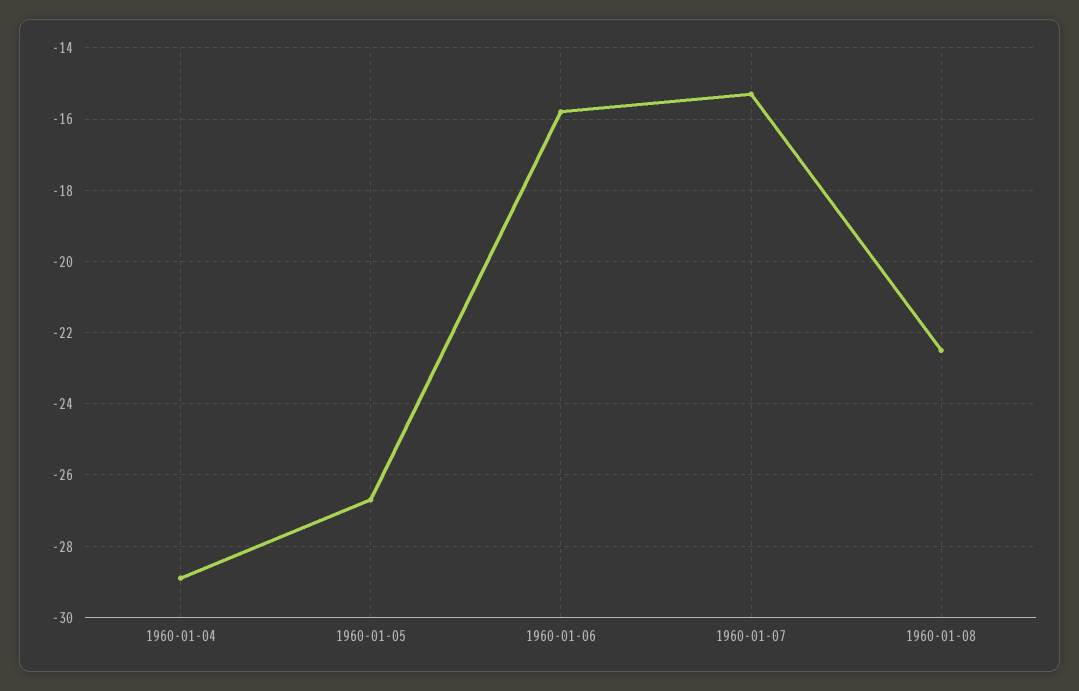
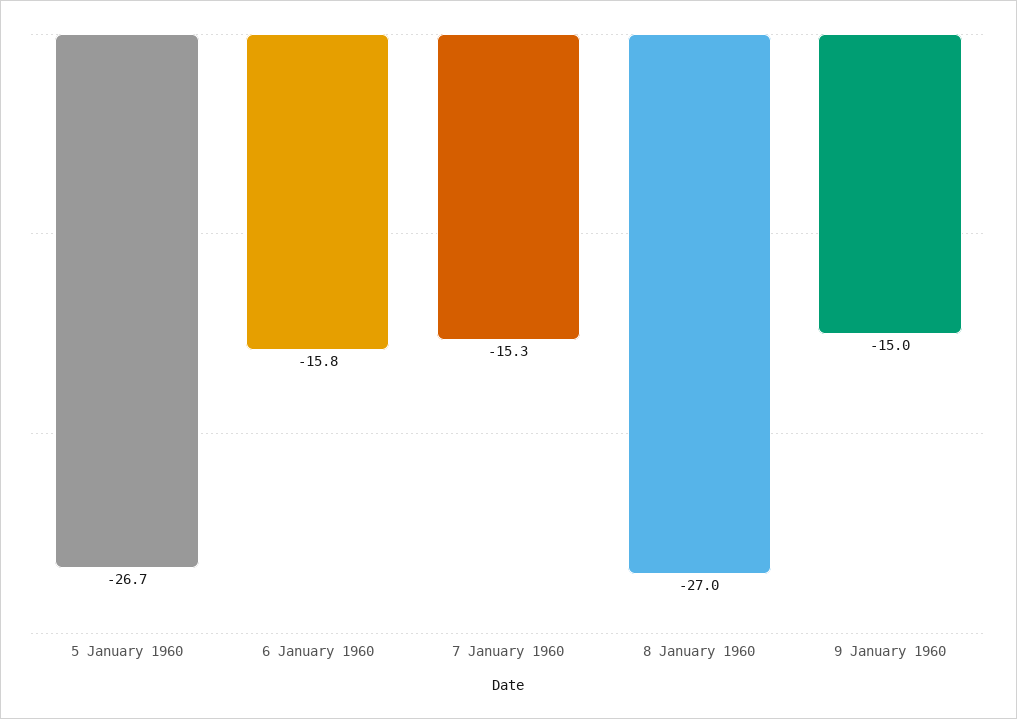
1960-01-04: -29 -> none
1960-01-08: -22.5 -> -27
9 January 1960: none -> -15

